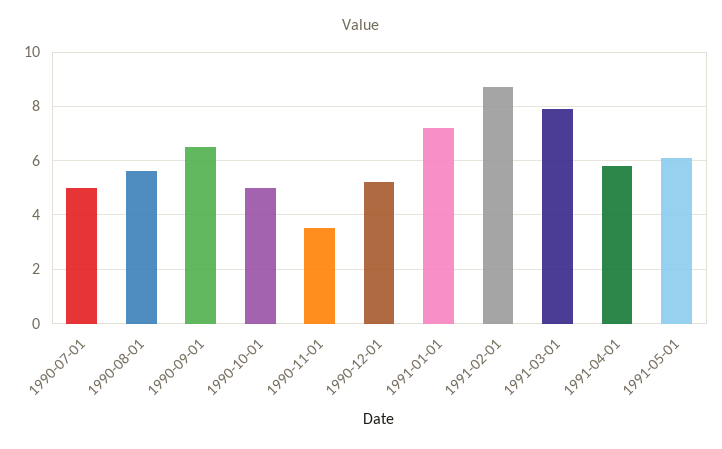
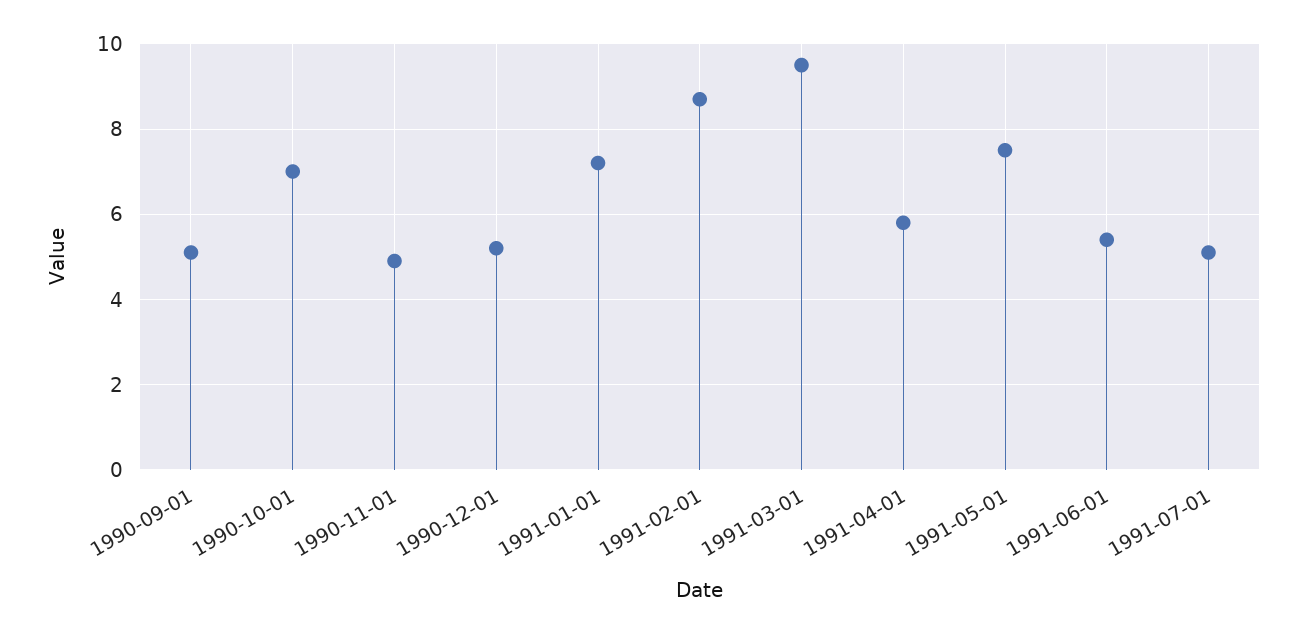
1990-07-01: 5 -> none
1990-08-01: 5.5 -> none
1990-09-01: 6.5 -> 5
1990-10-01: 5 -> 7
1990-11-01: 3.5 -> 5
1991-03-01: 8 -> 9.5
1991-05-01: 6 -> 7.5
1991-06-01: none -> 5.5
1991-07-01: none -> 5

